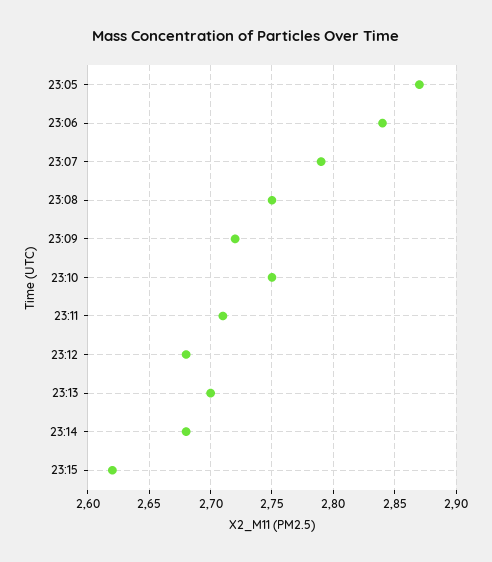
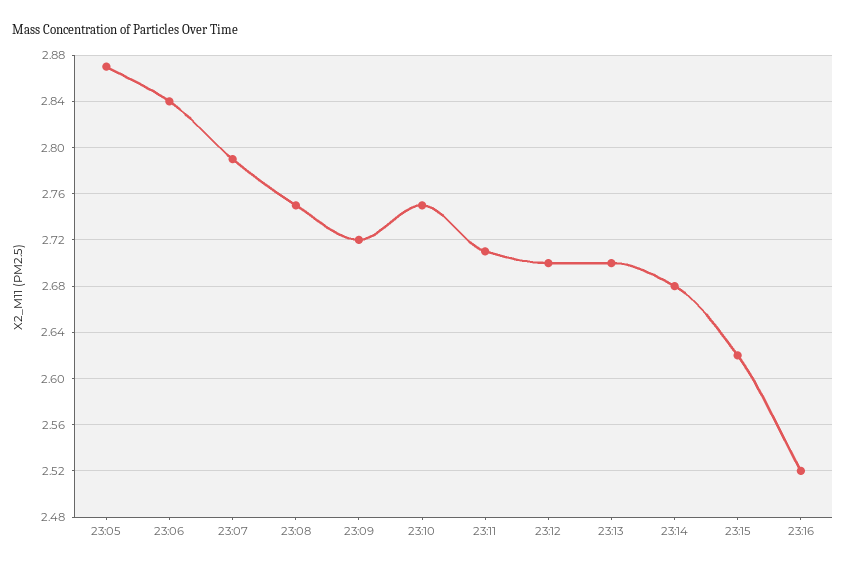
23:12: 2.68 -> 2.7
23:16: none -> 2.52

